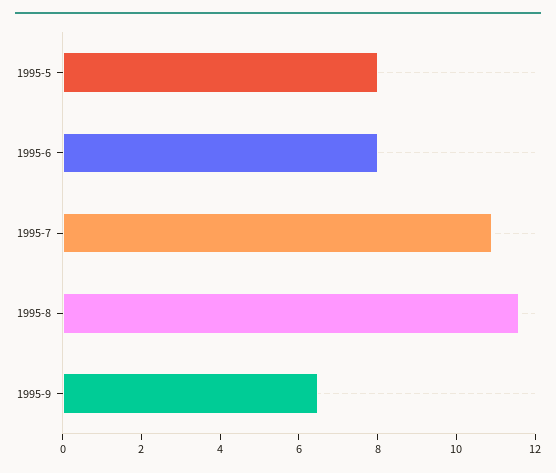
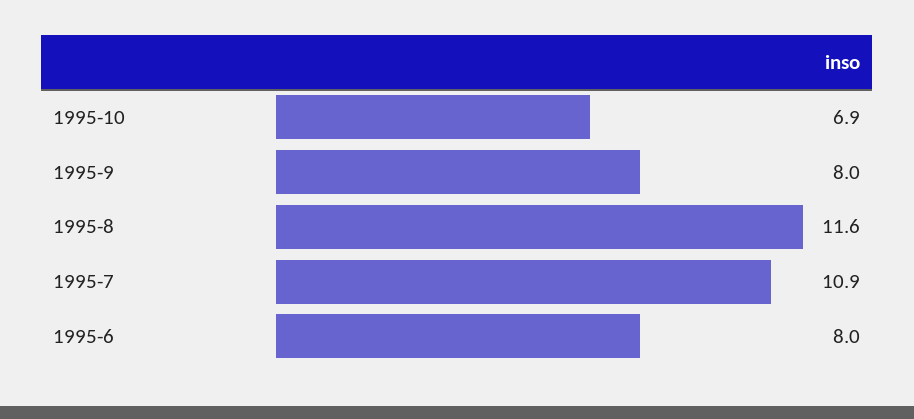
1995-5: 8 -> none
1995-9: 6.5 -> 8
1995-10: none -> 6.9

